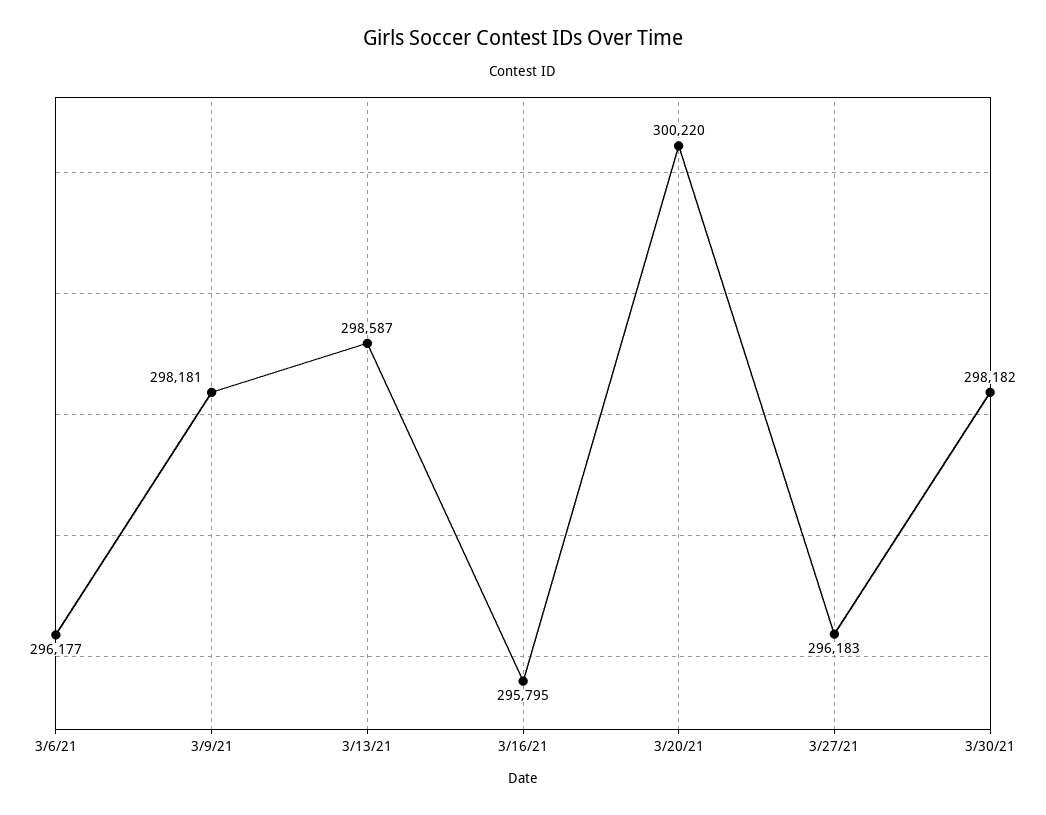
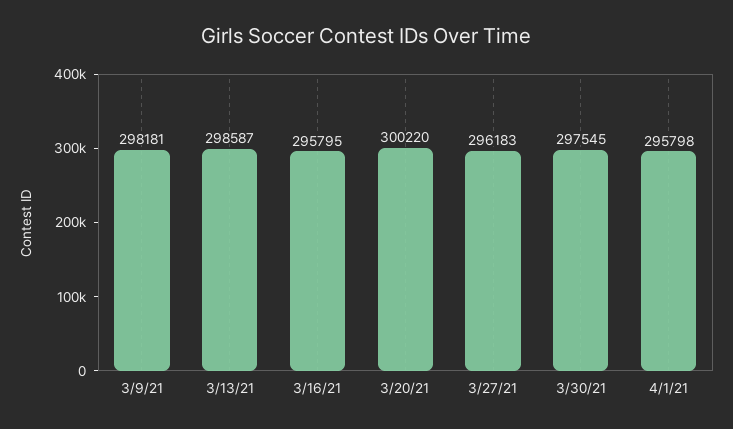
3/6/21: 296177 -> none
3/30/21: 298182 -> 297545
4/1/21: none -> 295798

